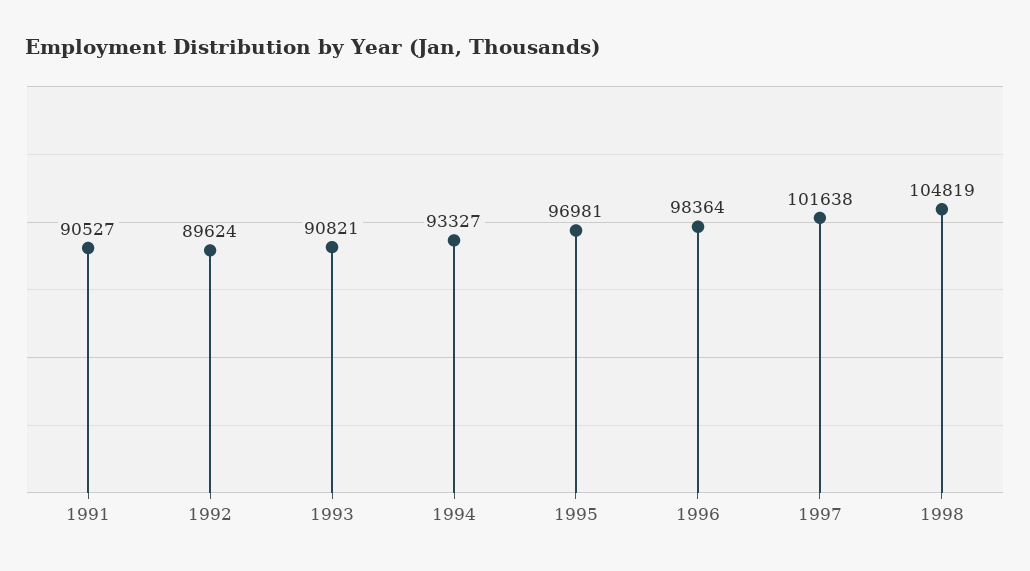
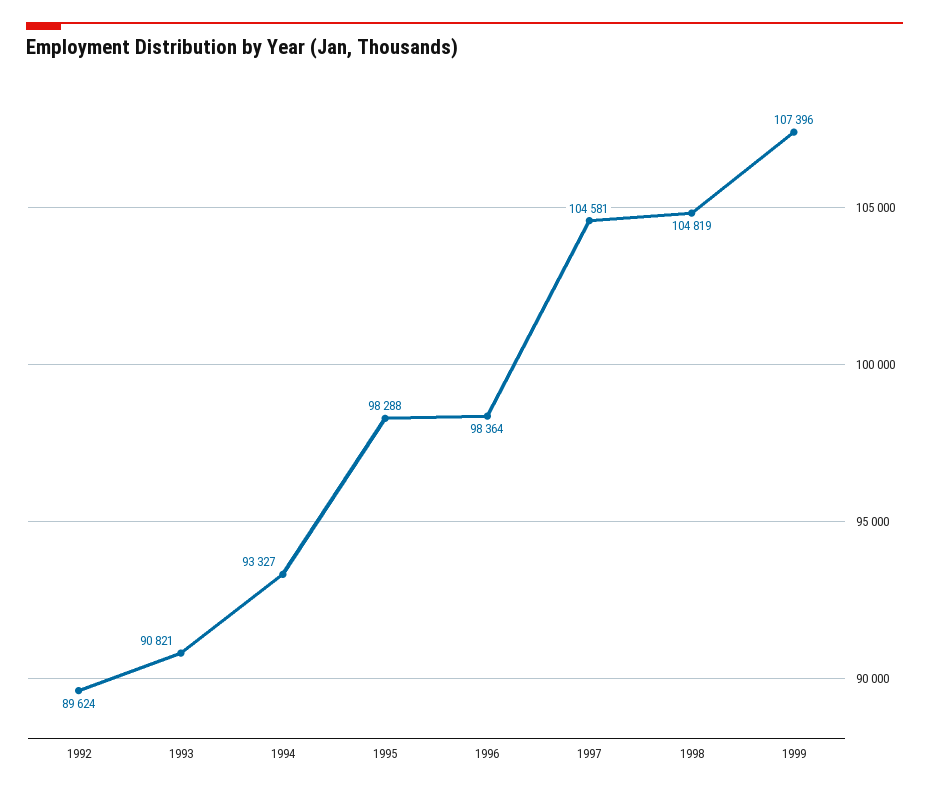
1991: 90527 -> none
1995: 96981 -> 98288
1997: 101638 -> 104581
1999: none -> 107396

